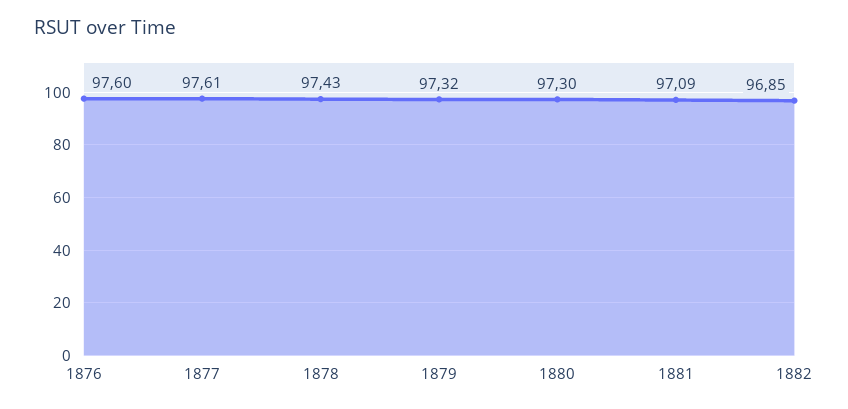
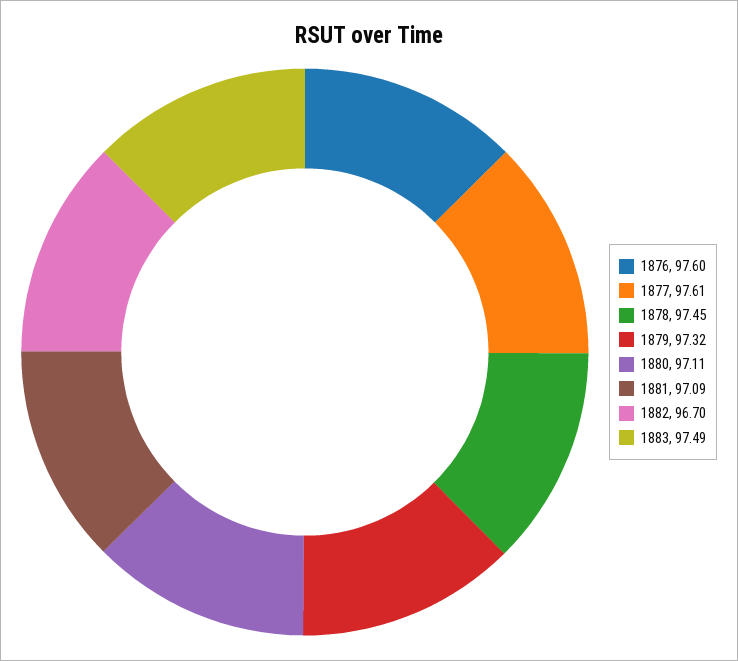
1878: 97.43 -> 97.45
1880: 97.3 -> 97.11
1882: 96.85 -> 96.7
1883: none -> 97.49

